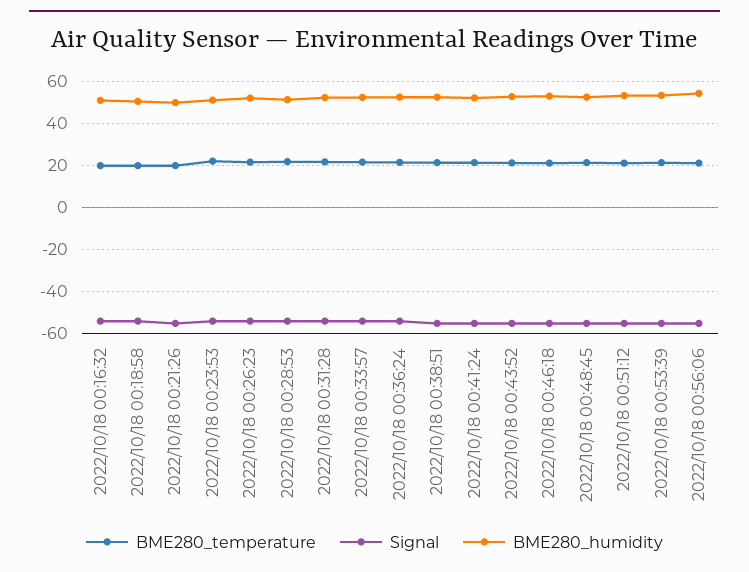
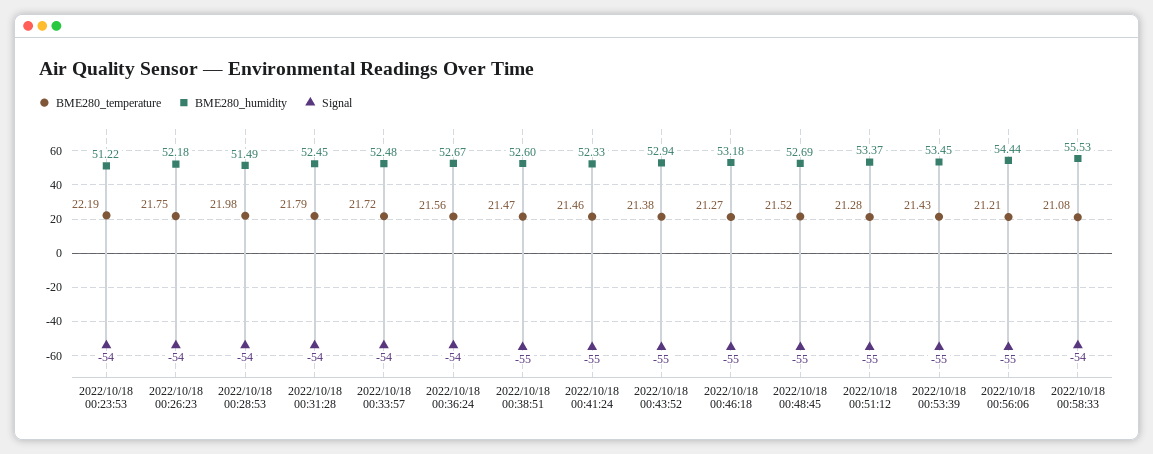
BME280_temperature, 2022/10/18 00:16:32: 20 -> none
Signal, 2022/10/18 00:16:32: -55 -> none
BME280_humidity, 2022/10/18 00:16:32: 50 -> none
BME280_temperature, 2022/10/18 00:18:58: 20 -> none
Signal, 2022/10/18 00:18:58: -55 -> none
BME280_humidity, 2022/10/18 00:18:58: 50 -> none
BME280_temperature, 2022/10/18 00:21:26: 20 -> none
Signal, 2022/10/18 00:21:26: -55 -> none
BME280_humidity, 2022/10/18 00:21:26: 50 -> none
BME280_temperature, 2022/10/18 00:58:33: none -> 21.08
BME280_humidity, 2022/10/18 00:58:33: none -> 55.53
Signal, 2022/10/18 00:58:33: none -> -54

